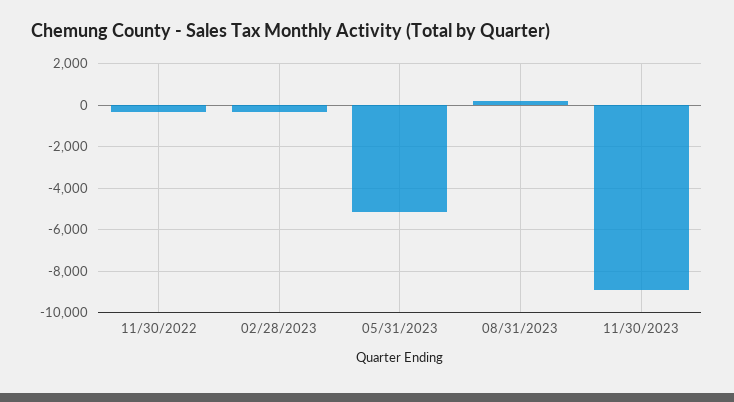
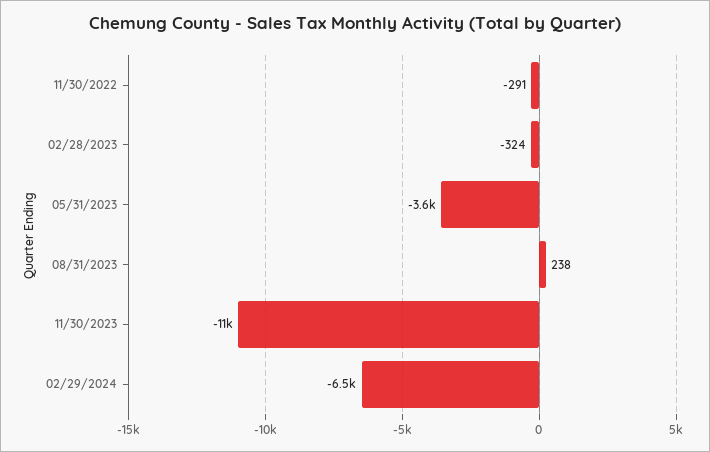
05/31/2023: -5000 -> -3600
11/30/2023: -9000 -> -11000
02/29/2024: none -> -6500

